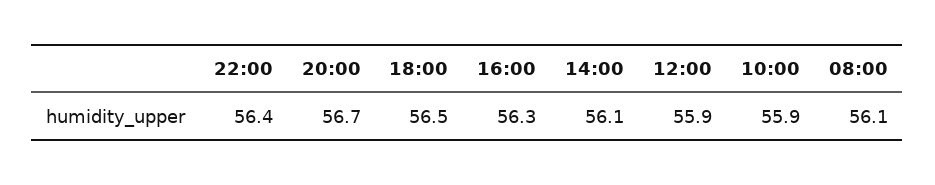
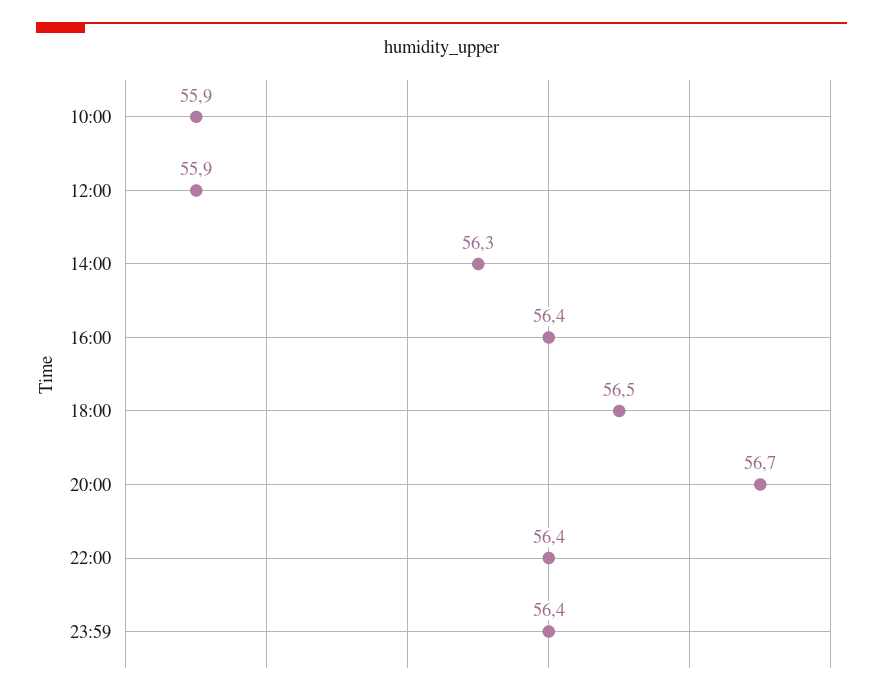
16:00: 56.3 -> 56.4
14:00: 56.1 -> 56.3
08:00: 56.1 -> none
23:59: none -> 56.4

